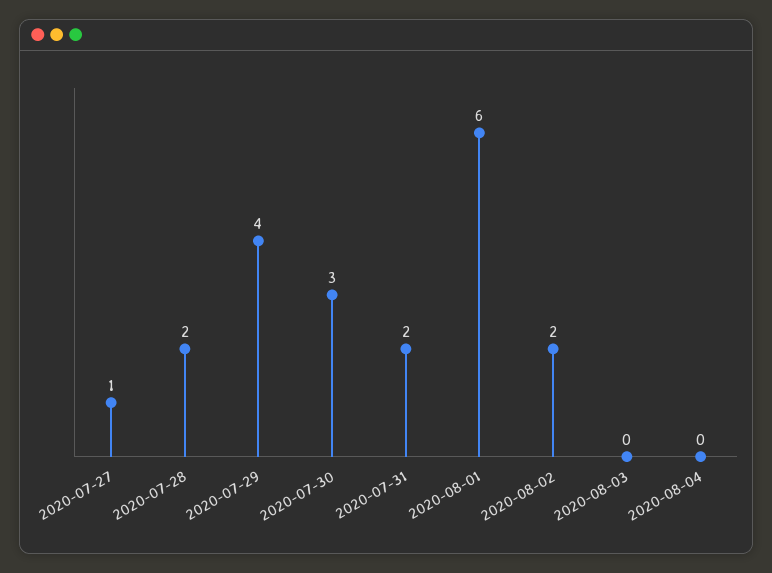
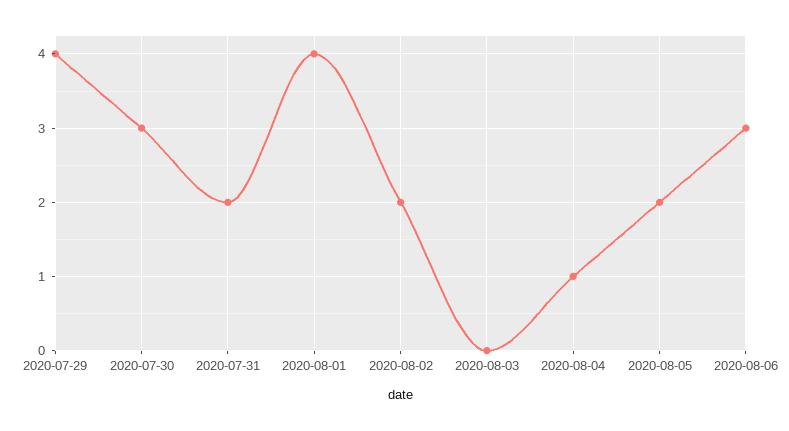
2020-07-27: 1 -> none
2020-07-28: 2 -> none
2020-08-01: 6 -> 4
2020-08-04: 0 -> 1
2020-08-05: none -> 2
2020-08-06: none -> 3

